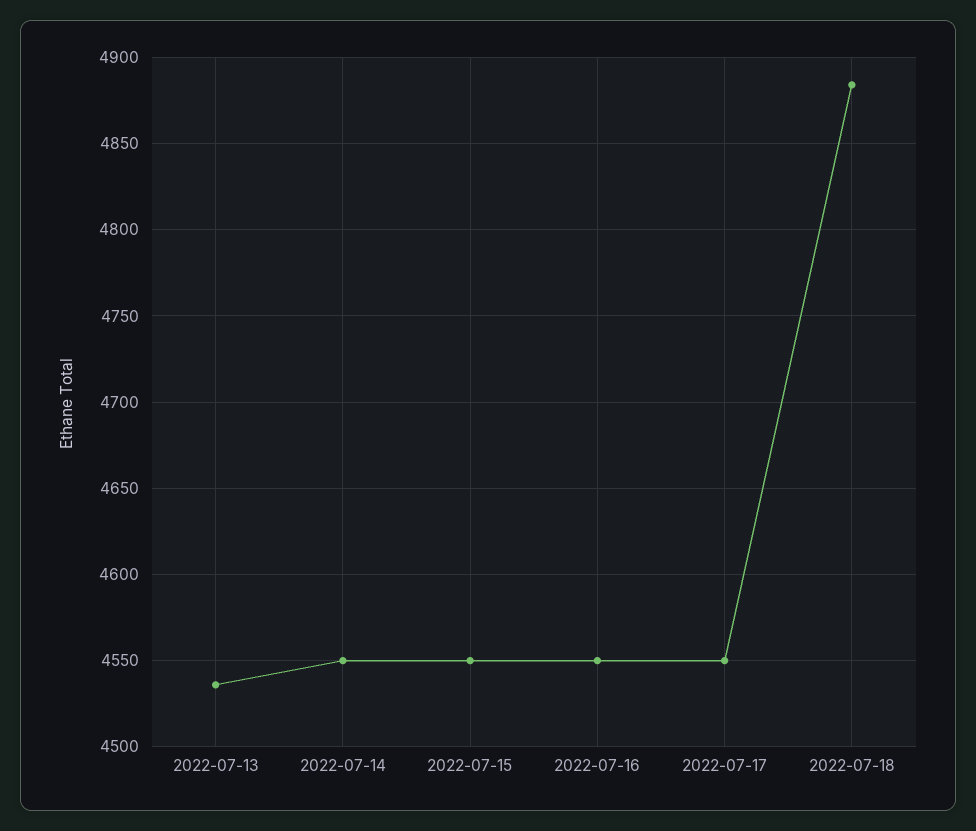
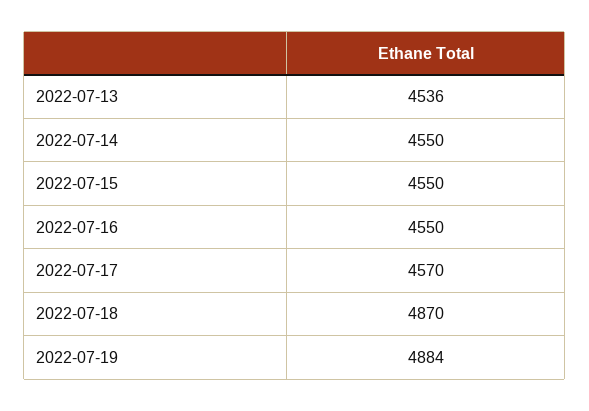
2022-07-17: 4550 -> 4570
2022-07-18: 4885 -> 4870
2022-07-19: none -> 4884

